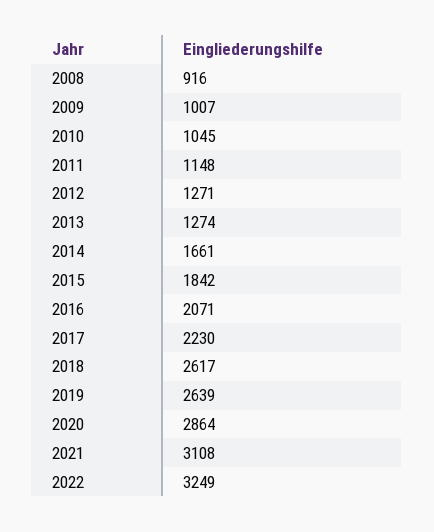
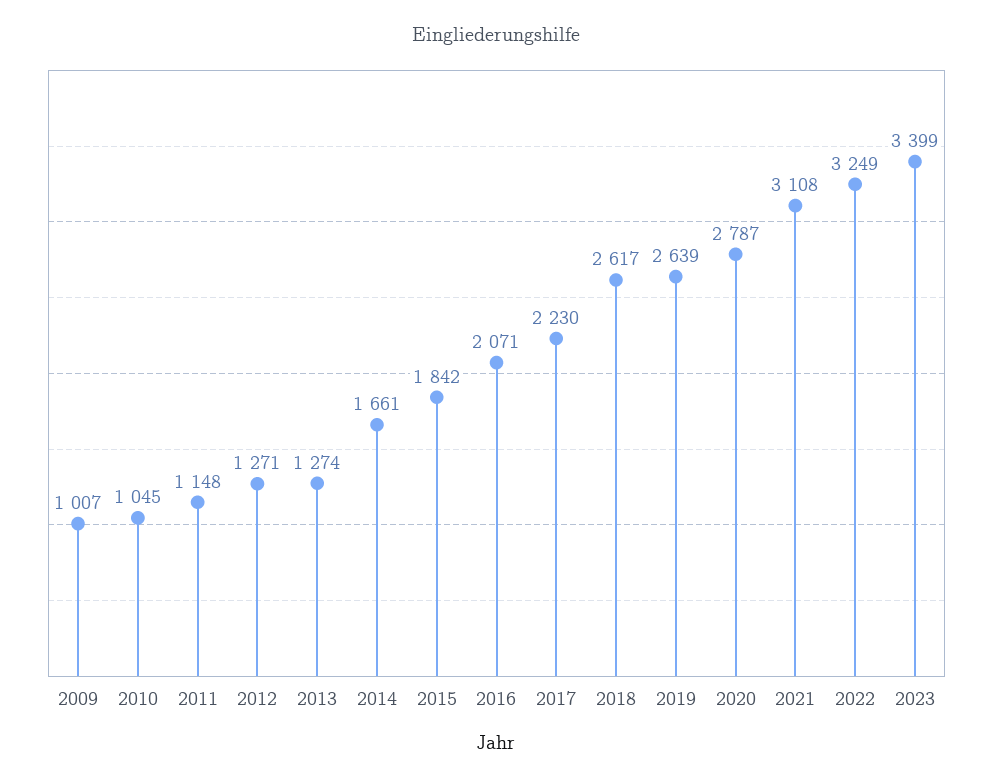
2008: 916 -> none
2020: 2864 -> 2787
2023: none -> 3399

